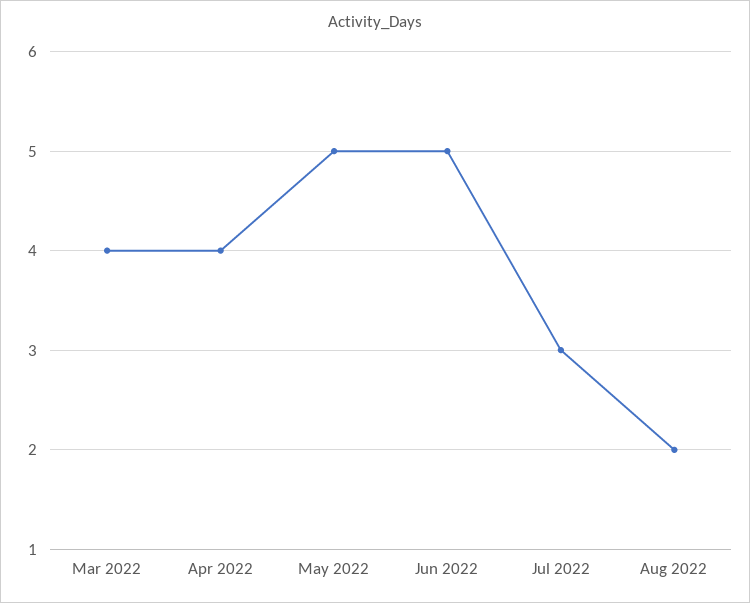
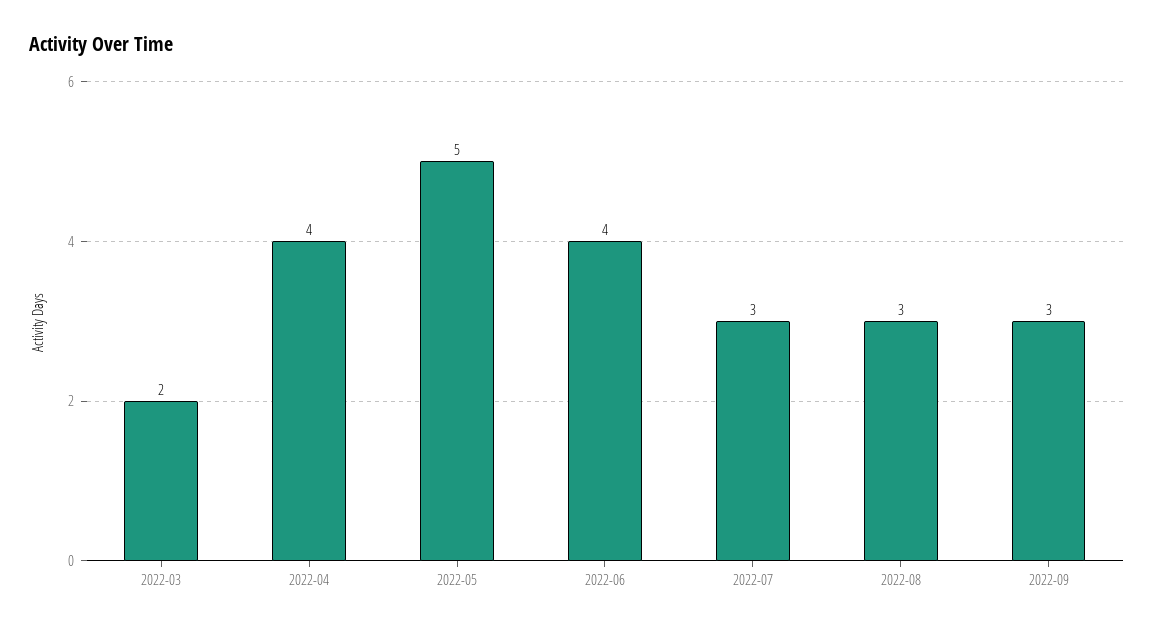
Mar 2022: 4 -> 2
Jun 2022: 5 -> 4
Aug 2022: 2 -> 3
2022-09: none -> 3

